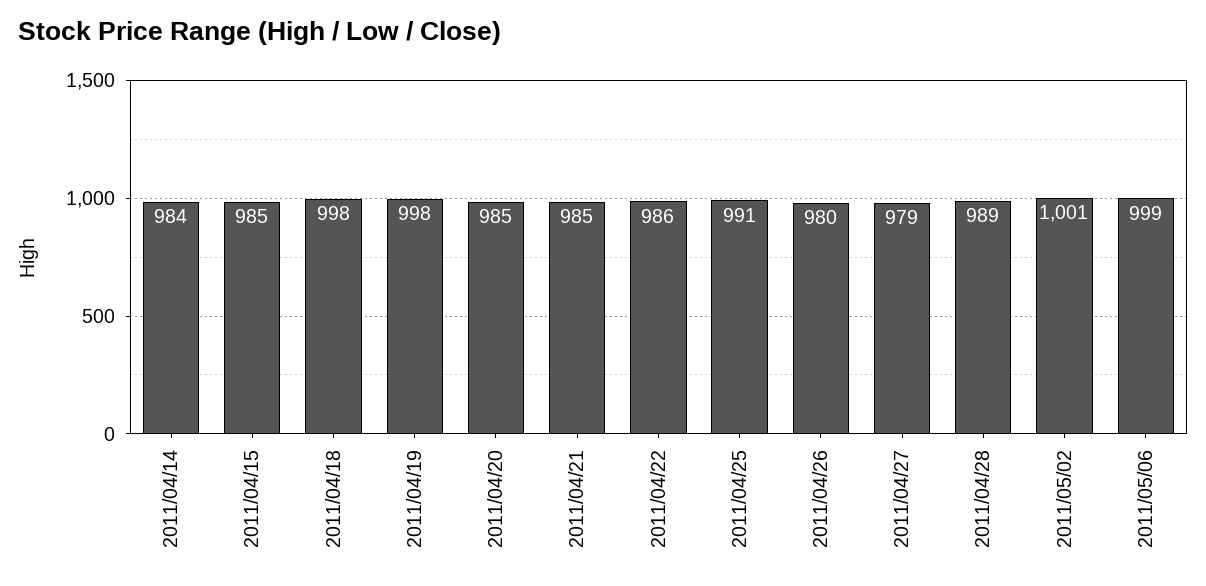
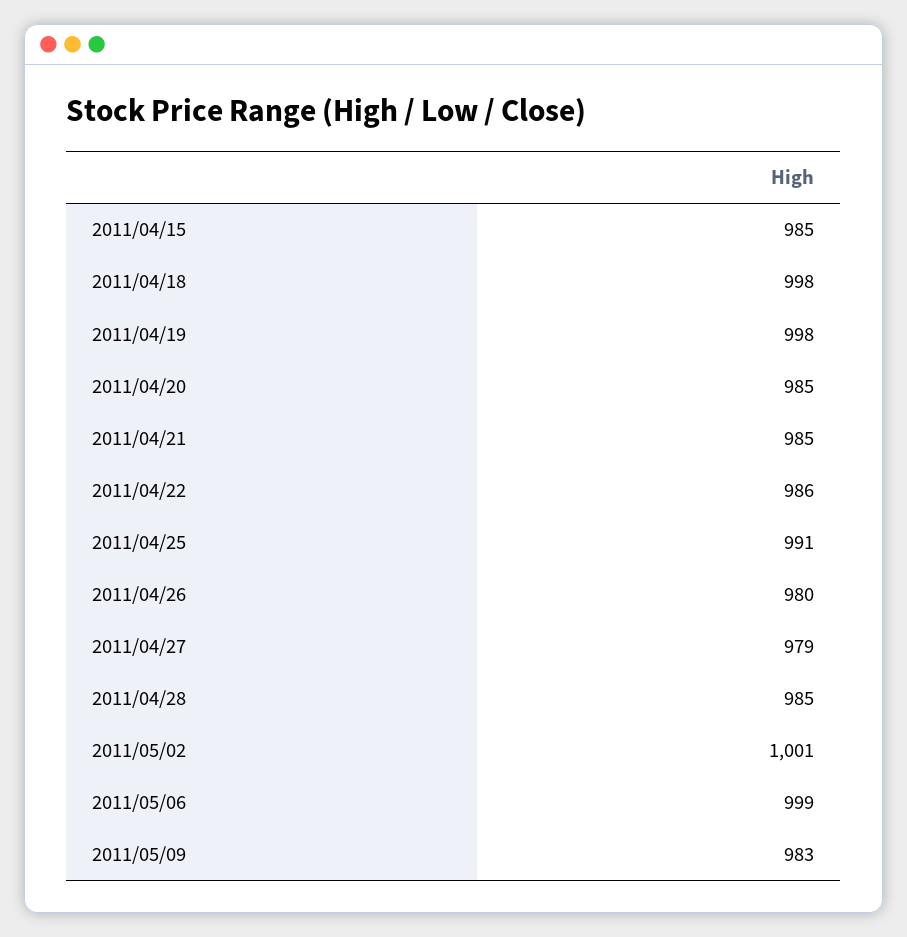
2011/04/14: 984 -> none
2011/04/28: 989 -> 985
2011/05/09: none -> 983

